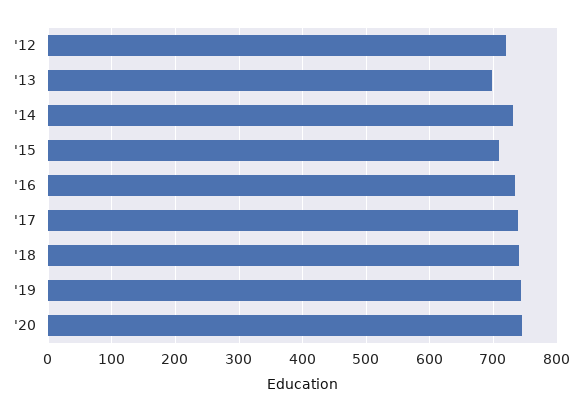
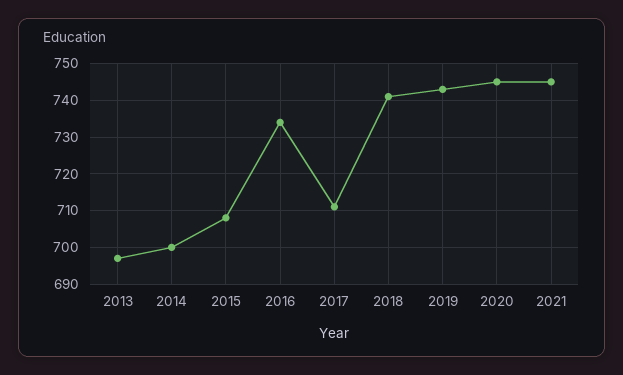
'12: 720 -> none
'14: 730 -> 700
'17: 740 -> 710
2021: none -> 745

